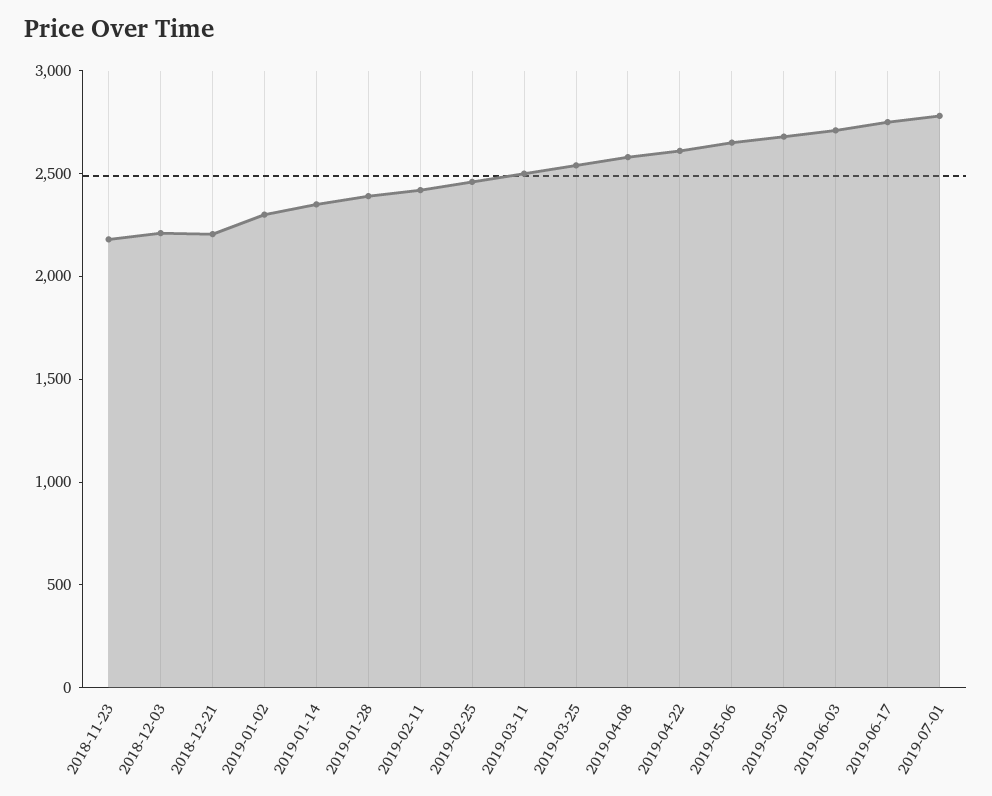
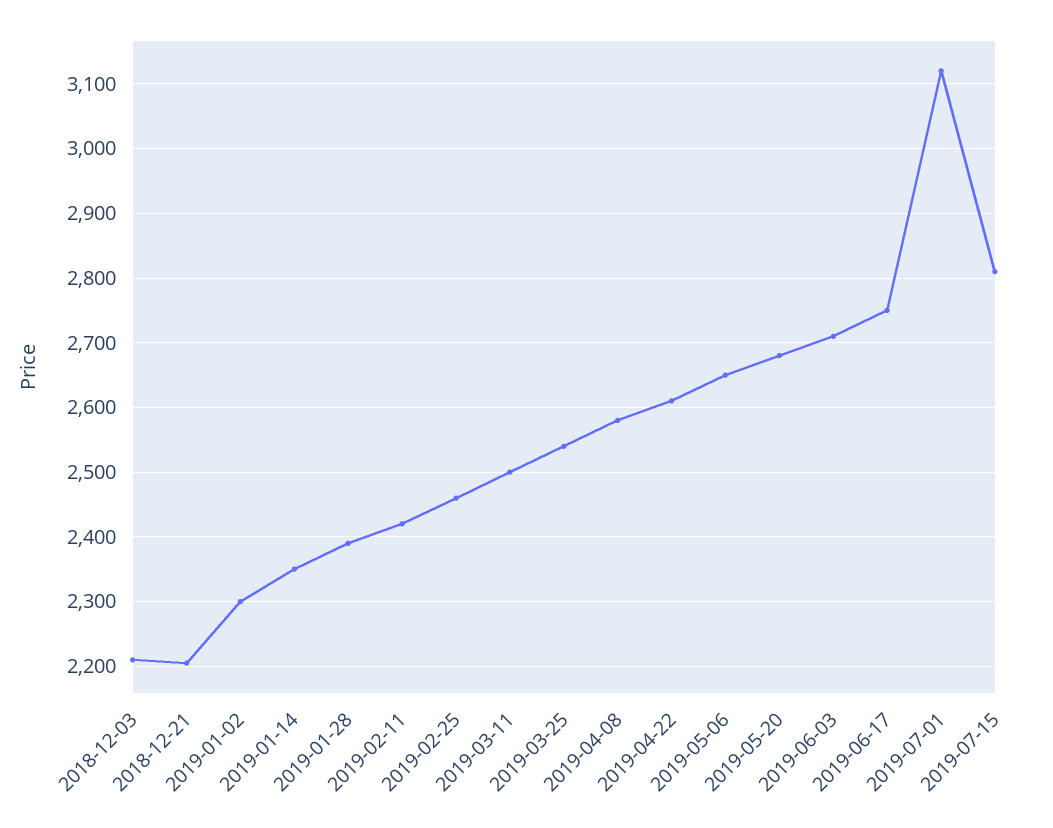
2018-11-23: 2200 -> none
2019-07-01: 2800 -> 3120
2019-07-15: none -> 2810

